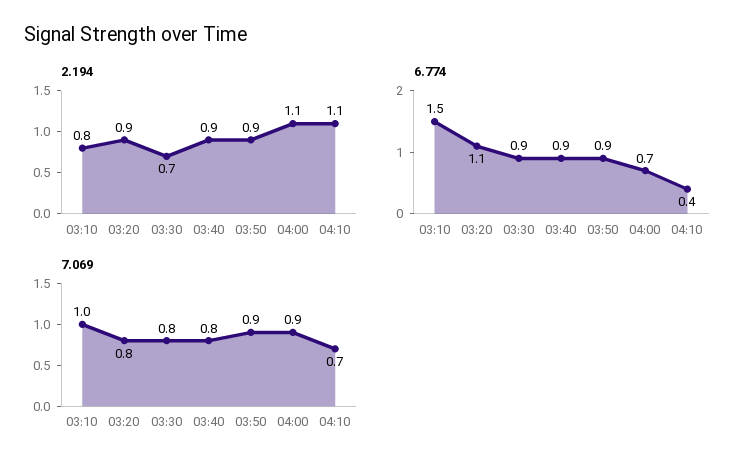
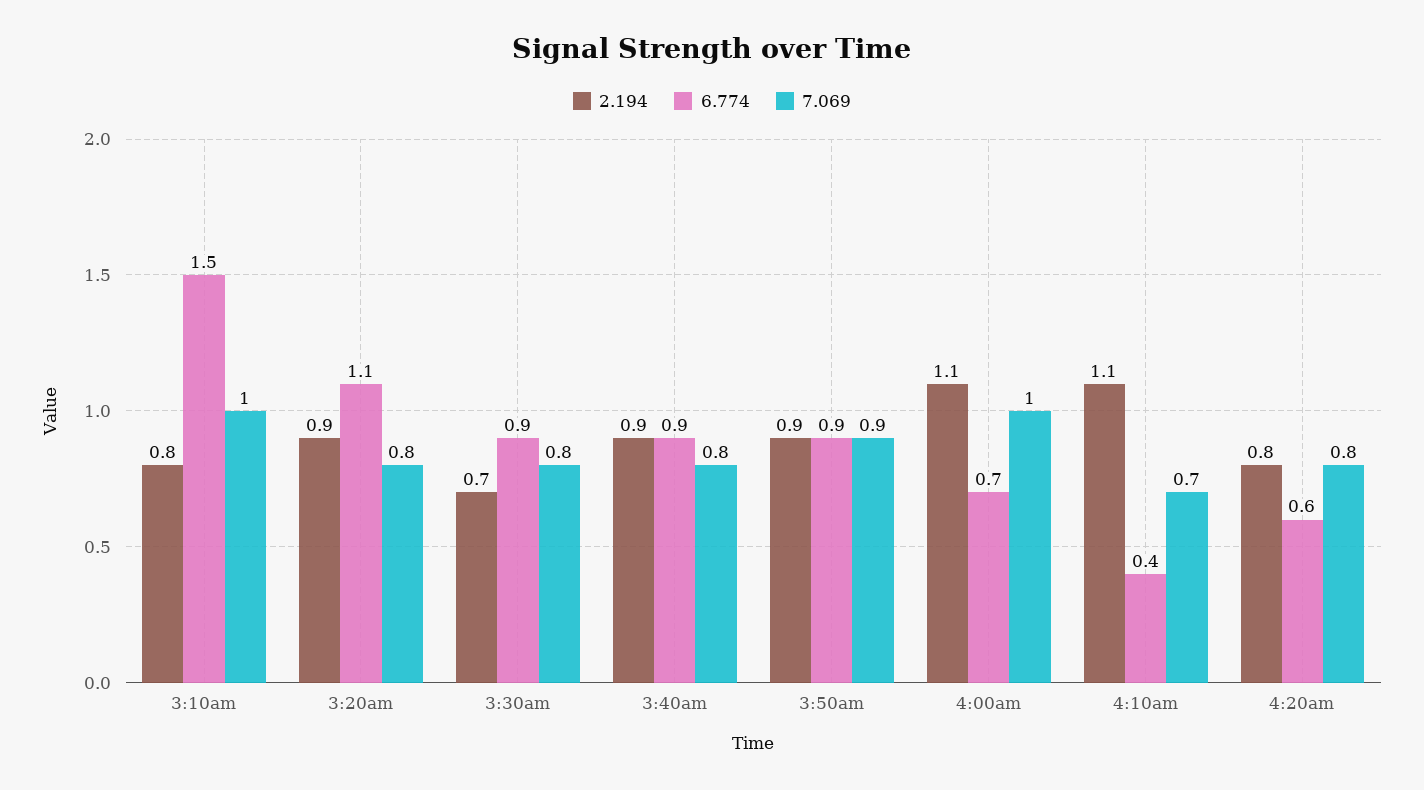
7.069, 04:00: 0.9 -> 1
2.194, 4:20am: none -> 0.8
6.774, 4:20am: none -> 0.6
7.069, 4:20am: none -> 0.8

